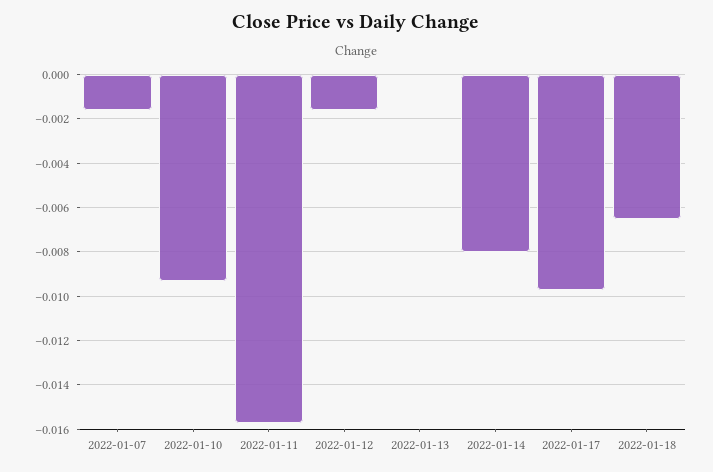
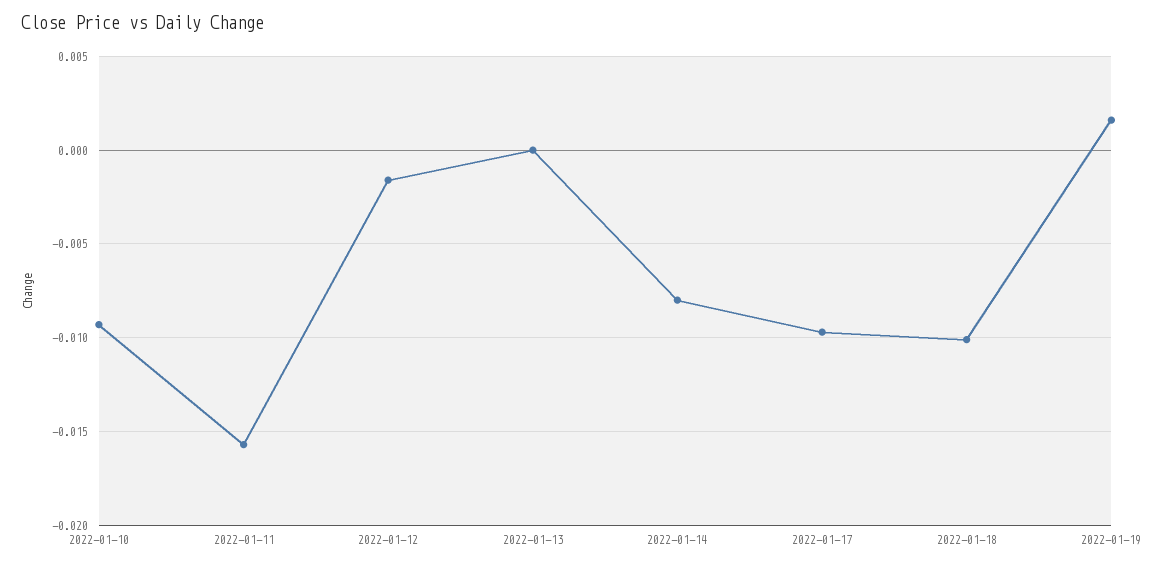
2022-01-07: -0.0015 -> none
2022-01-18: -0.0065 -> -0.01
2022-01-19: none -> 0.0015

